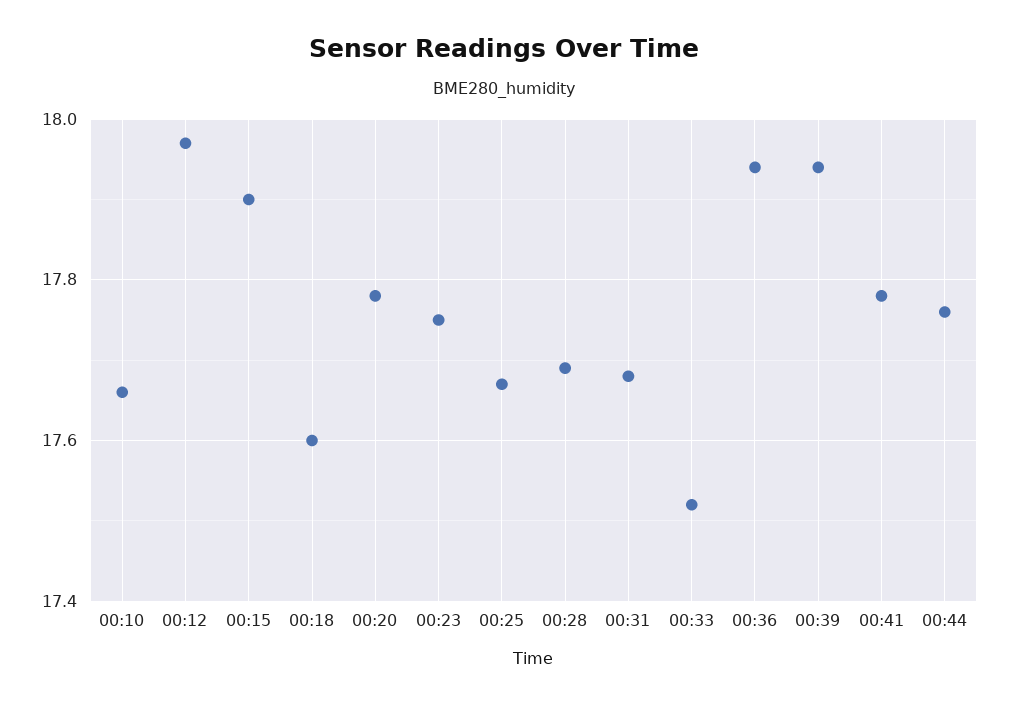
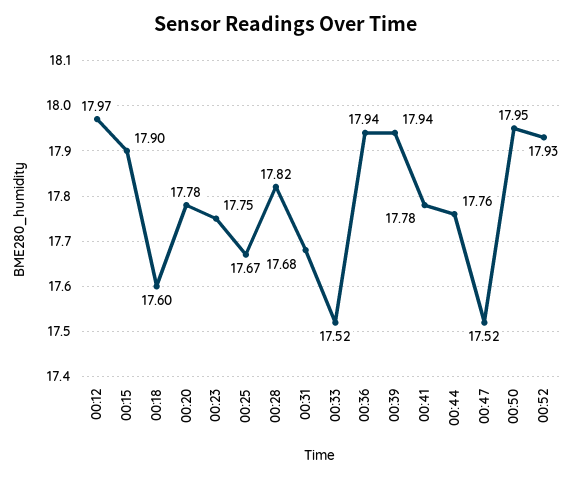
00:10: 17.65 -> none
00:28: 17.7 -> 17.82
00:47: none -> 17.52
00:50: none -> 17.95
00:52: none -> 17.93

